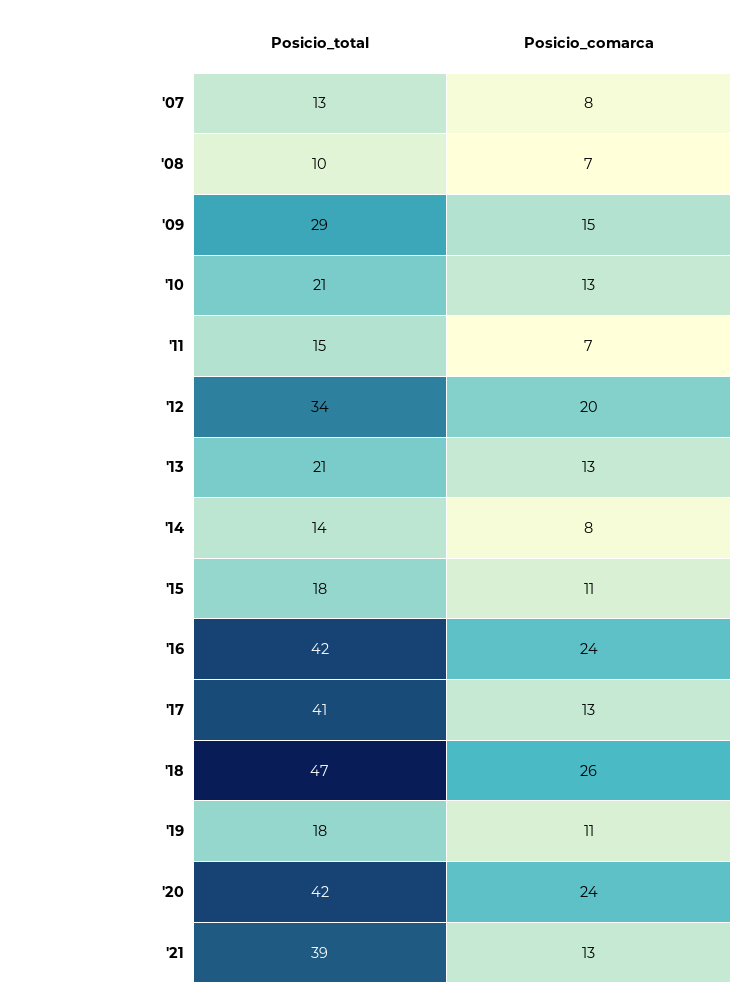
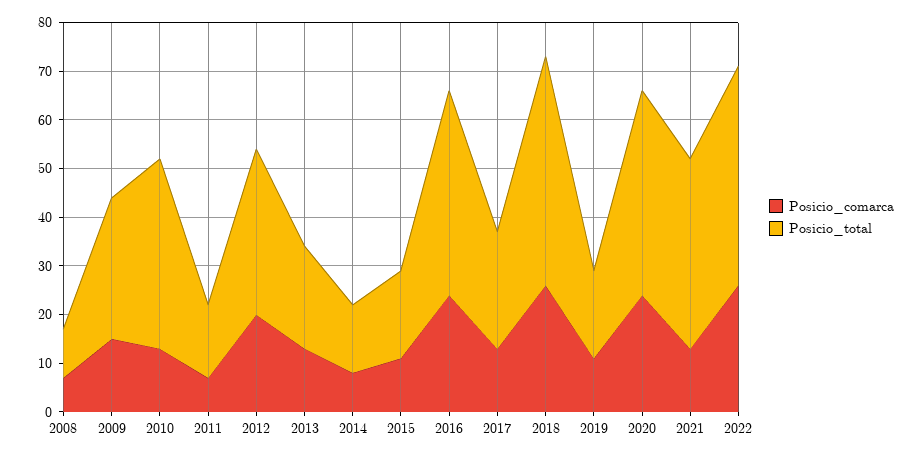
Posicio_total, '07: 13 -> none
Posicio_comarca, '07: 8 -> none
Posicio_total, '10: 21 -> 40
Posicio_total, '17: 41 -> 25
Posicio_comarca, 2022: none -> 25
Posicio_total, 2022: none -> 45

